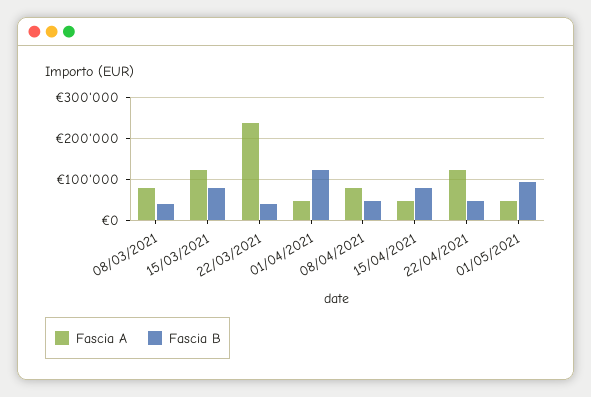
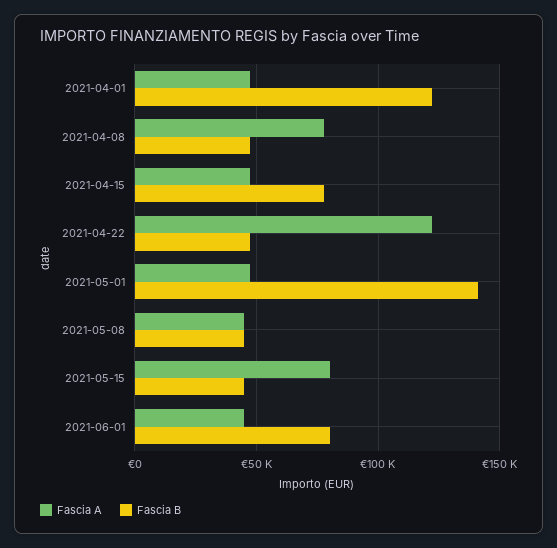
Fascia A, 08/03/2021: 80000 -> none
Fascia B, 08/03/2021: 40000 -> none
Fascia A, 15/03/2021: 120000 -> none
Fascia B, 15/03/2021: 80000 -> none
Fascia A, 22/03/2021: 240000 -> none
Fascia B, 22/03/2021: 40000 -> none
Fascia B, 01/05/2021: 100000 -> 140000
Fascia A, 2021-05-08: none -> 45000
Fascia B, 2021-05-08: none -> 45000
Fascia A, 2021-05-15: none -> 80000
Fascia B, 2021-05-15: none -> 45000
Fascia A, 2021-06-01: none -> 45000
Fascia B, 2021-06-01: none -> 80000

